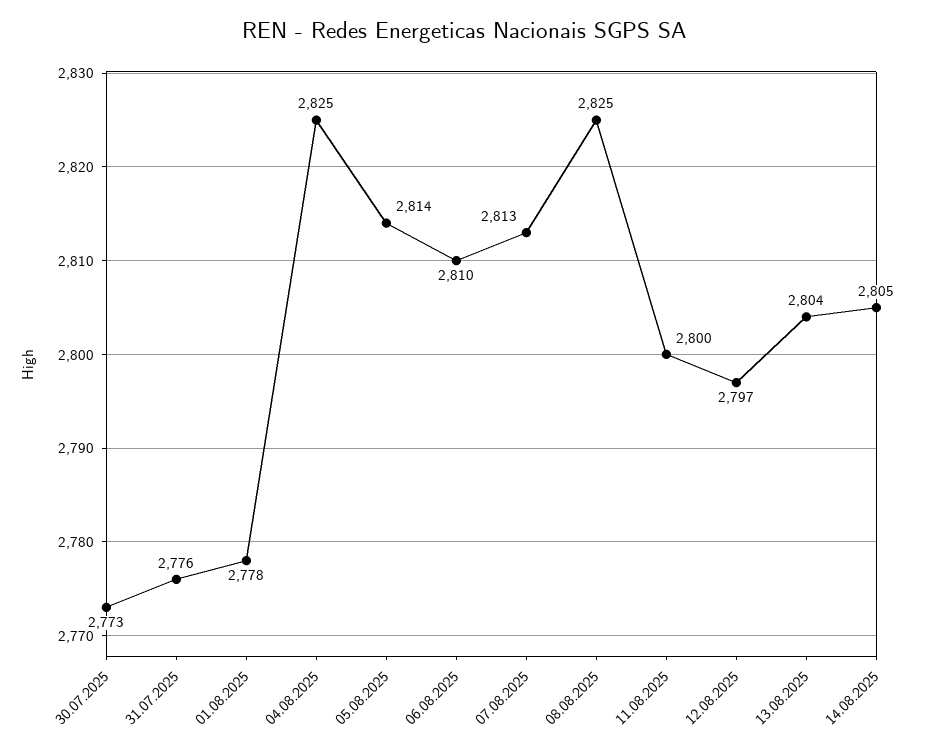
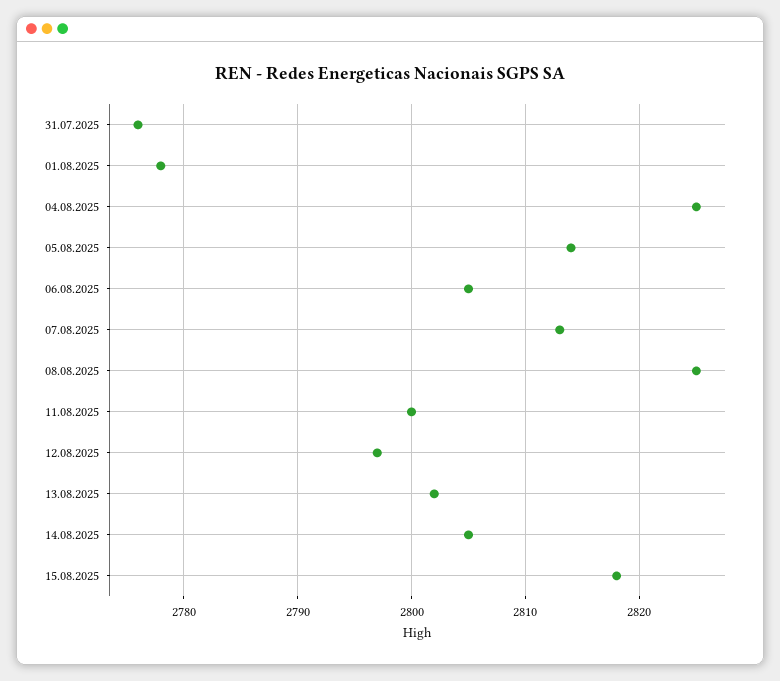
30.07.2025: 2773 -> none
06.08.2025: 2810 -> 2805
13.08.2025: 2804 -> 2802
15.08.2025: none -> 2818

